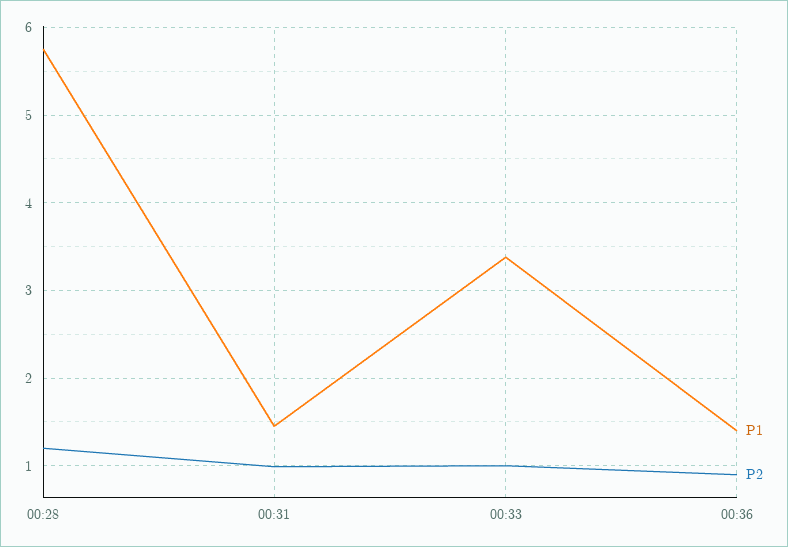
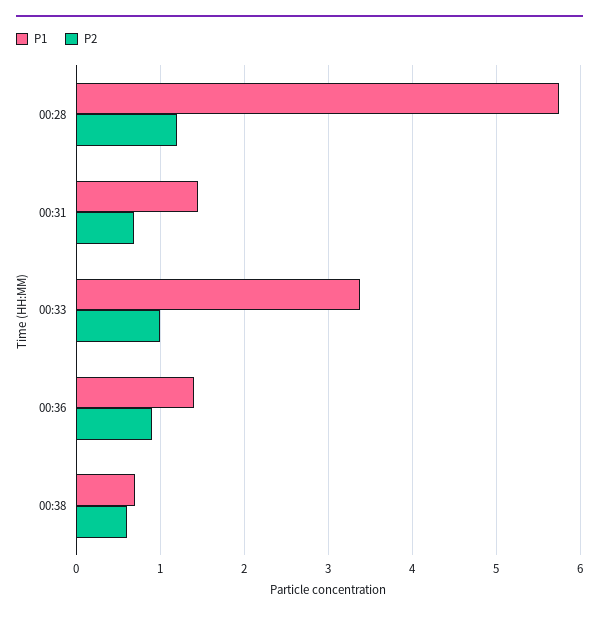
P2, 00:31: 1 -> 0.7
P1, 00:38: none -> 0.7
P2, 00:38: none -> 0.6

